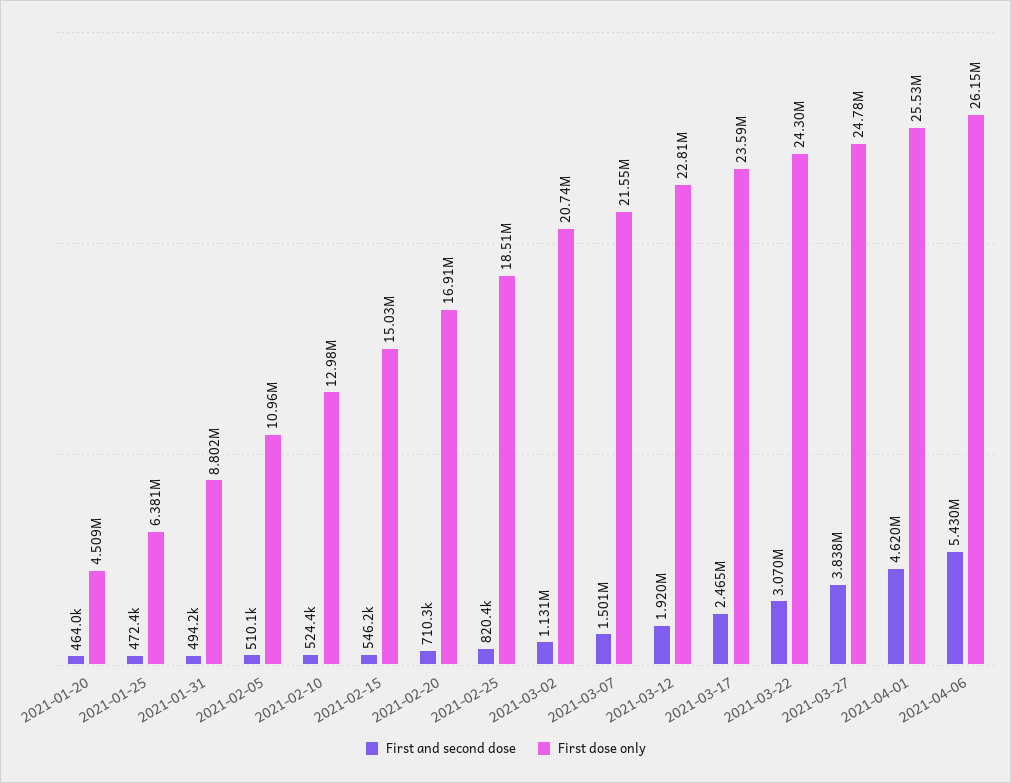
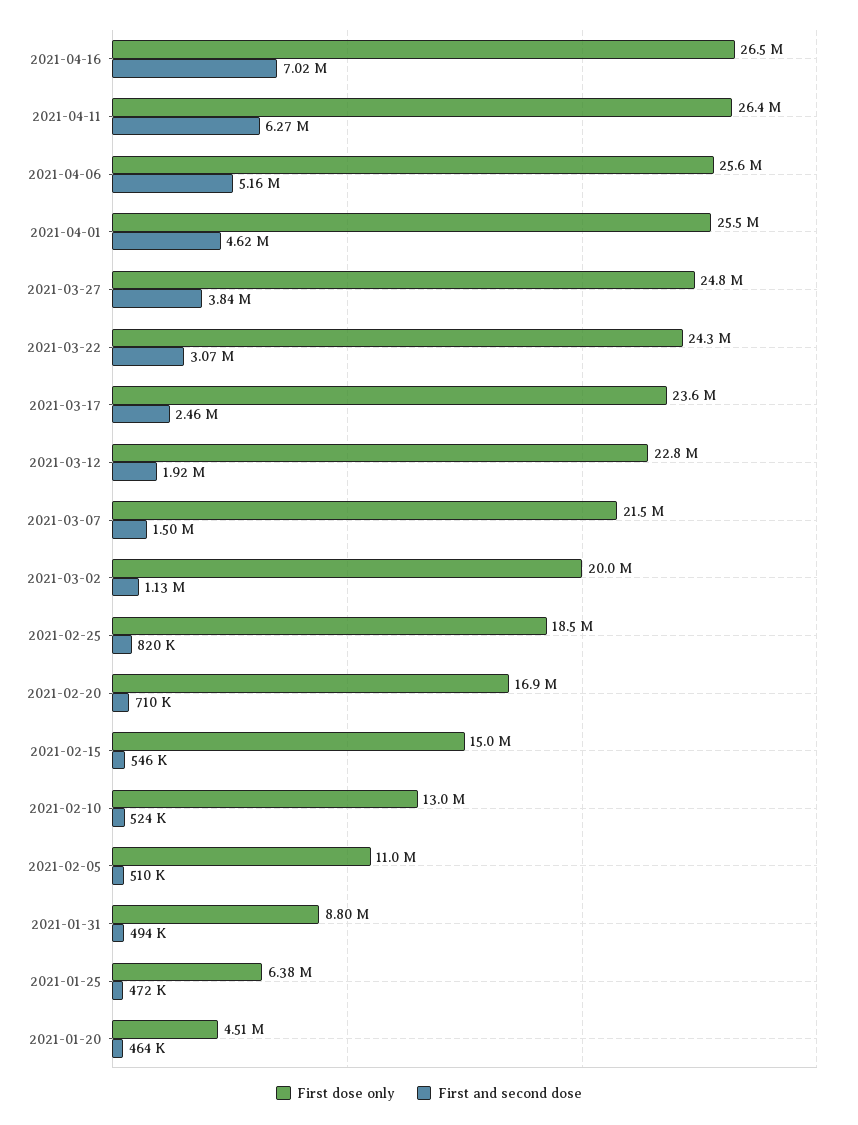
First dose only, 2021-03-02: 20740000 -> 20000000
First and second dose, 2021-04-06: 5430000 -> 5160000
First dose only, 2021-04-06: 26150000 -> 25600000
First dose only, 2021-04-16: none -> 26500000
First and second dose, 2021-04-16: none -> 7020000
First dose only, 2021-04-11: none -> 26400000
First and second dose, 2021-04-11: none -> 6270000

